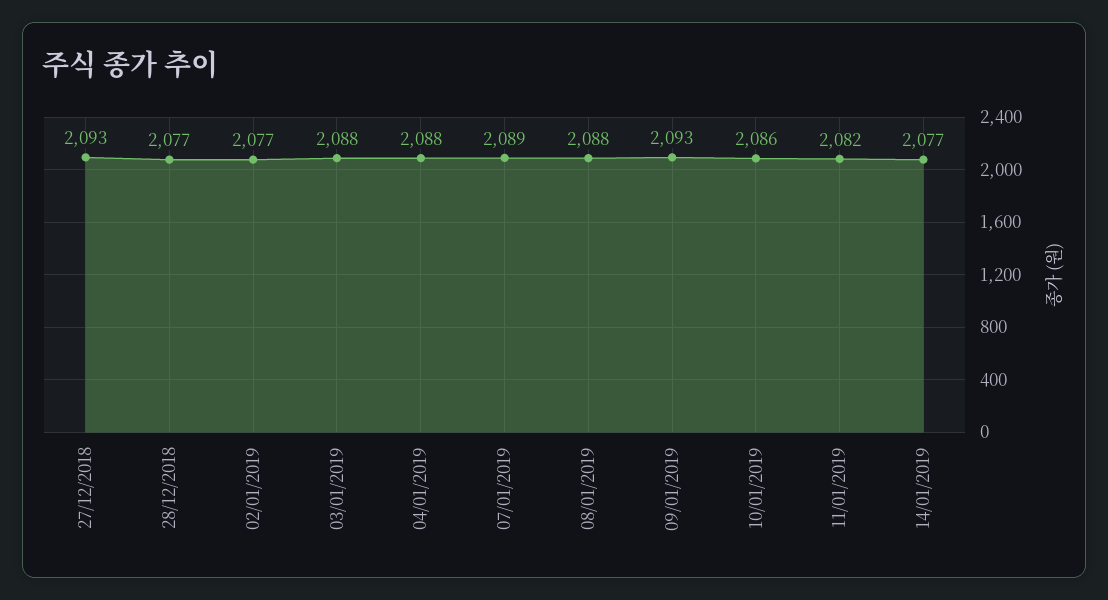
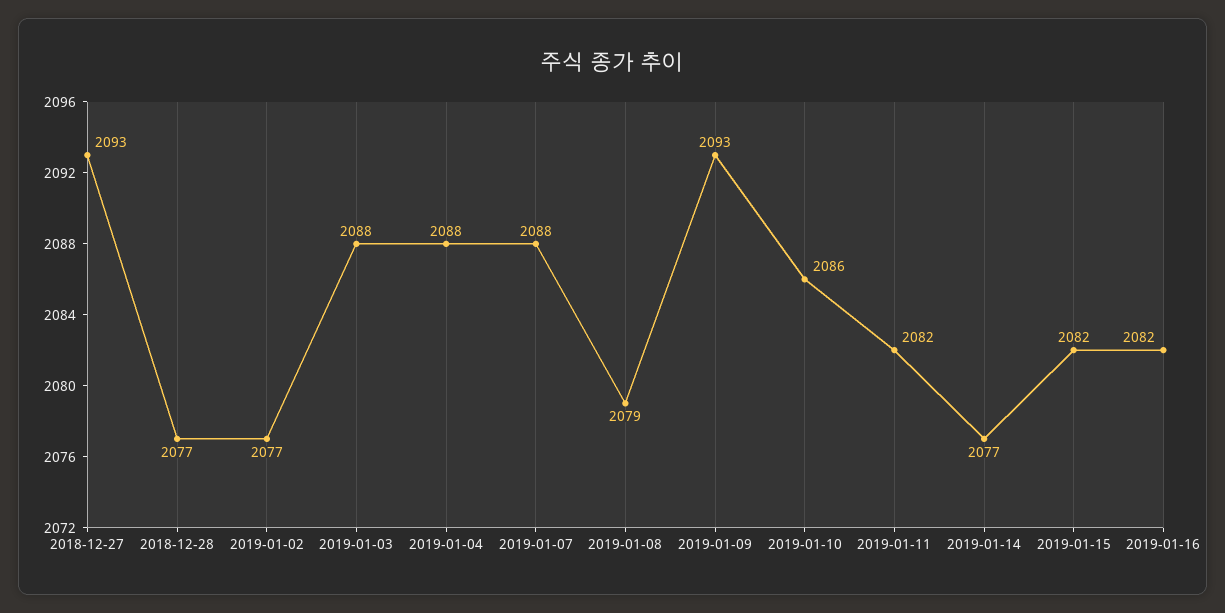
07/01/2019: 2089 -> 2088
08/01/2019: 2088 -> 2079
2019-01-15: none -> 2082
2019-01-16: none -> 2082

